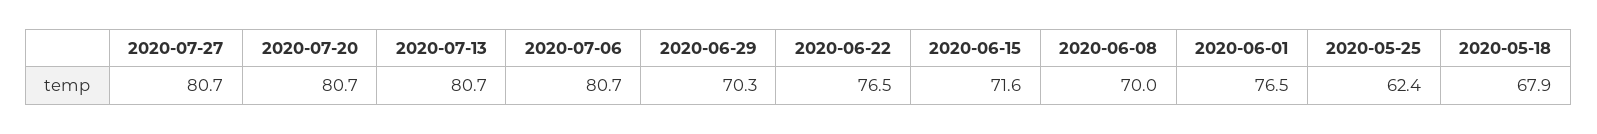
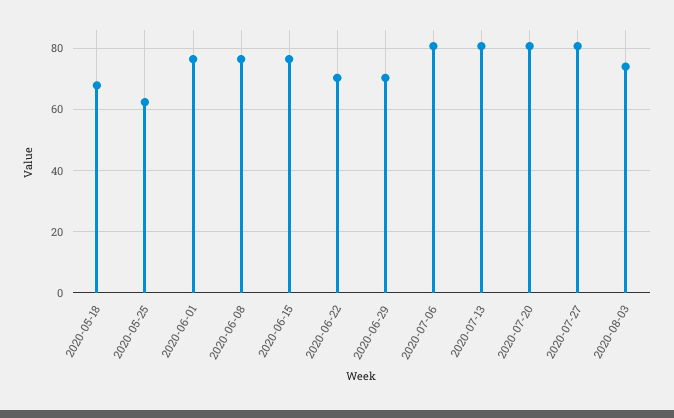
2020-06-22: 76.5 -> 70
2020-06-15: 71.6 -> 76
2020-06-08: 70 -> 76
2020-08-03: none -> 74

